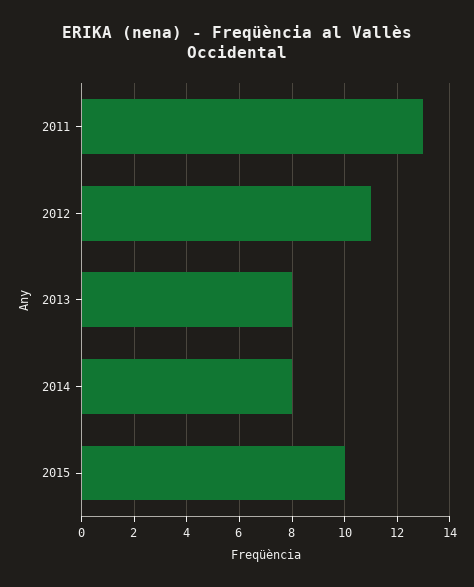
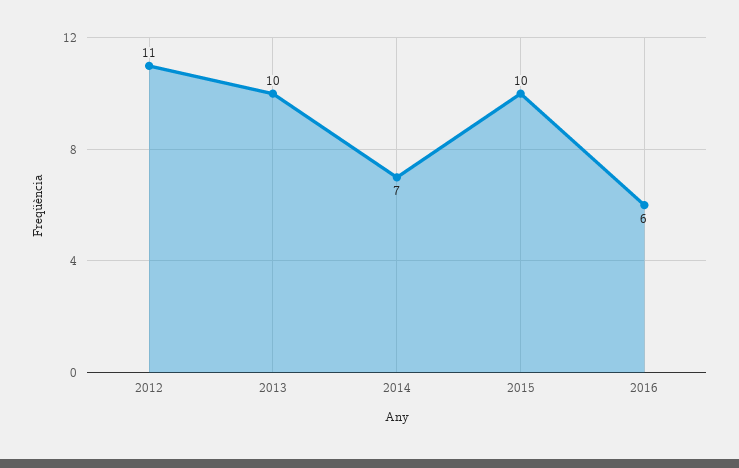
2011: 13 -> none
2013: 8 -> 10
2014: 8 -> 7
2016: none -> 6

